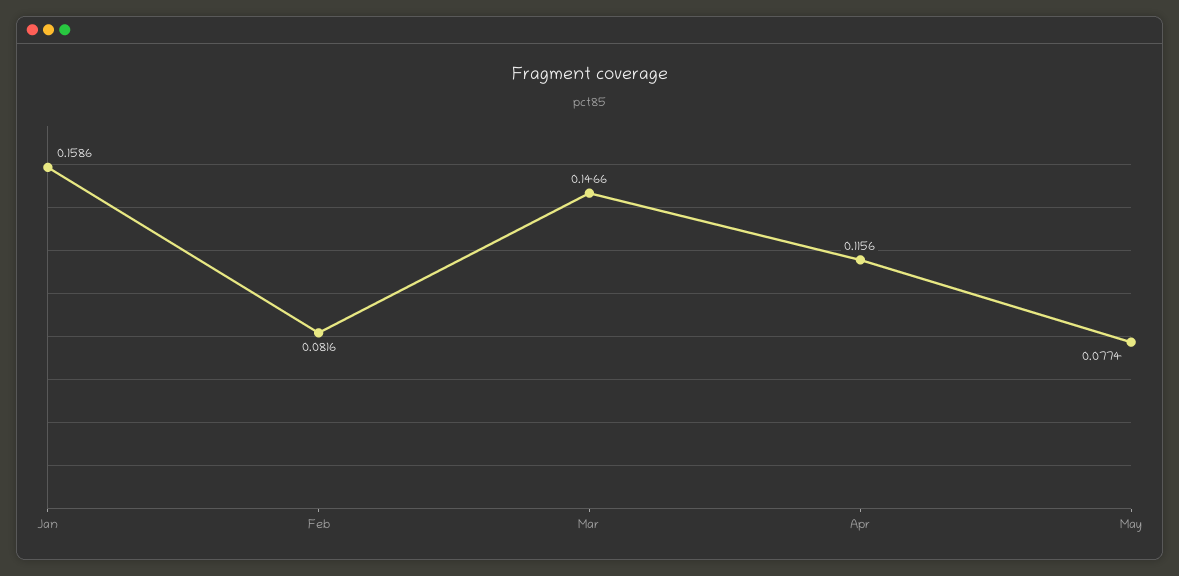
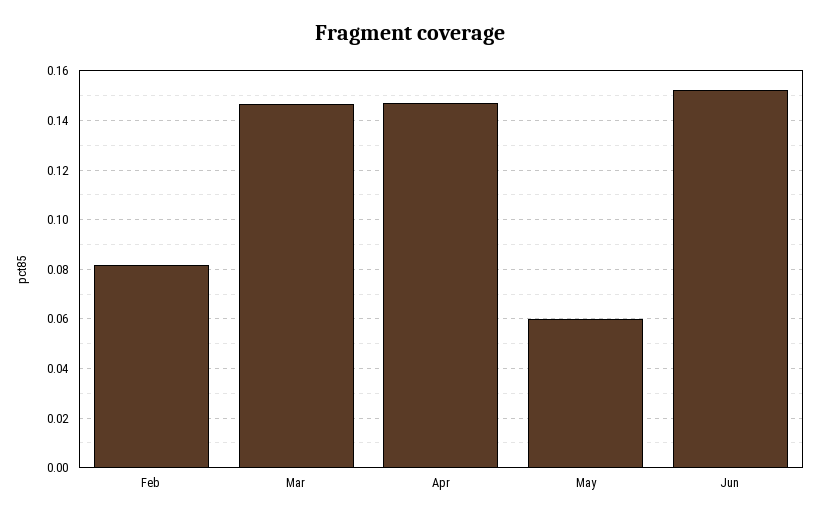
Jan: 0.1586 -> none
Apr: 0.1156 -> 0.1475
May: 0.0774 -> 0.06
Jun: none -> 0.1525

